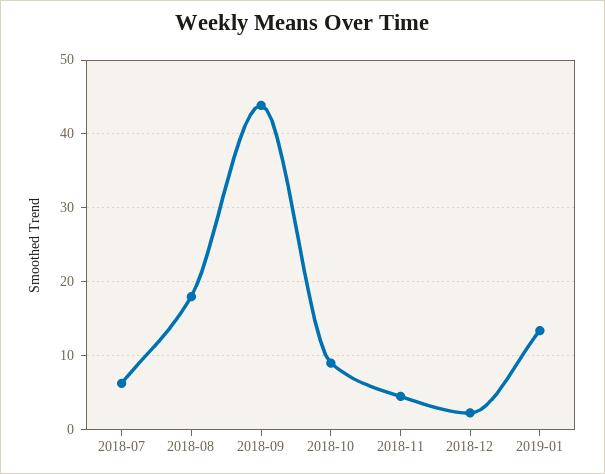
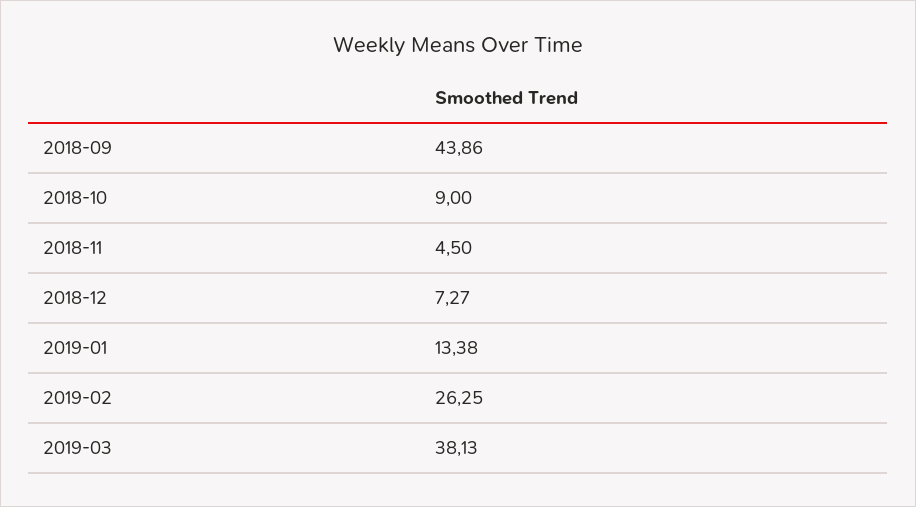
2018-07: 6 -> none
2018-08: 18 -> none
2018-12: 2 -> 7.27
2019-02: none -> 26.25
2019-03: none -> 38.13

